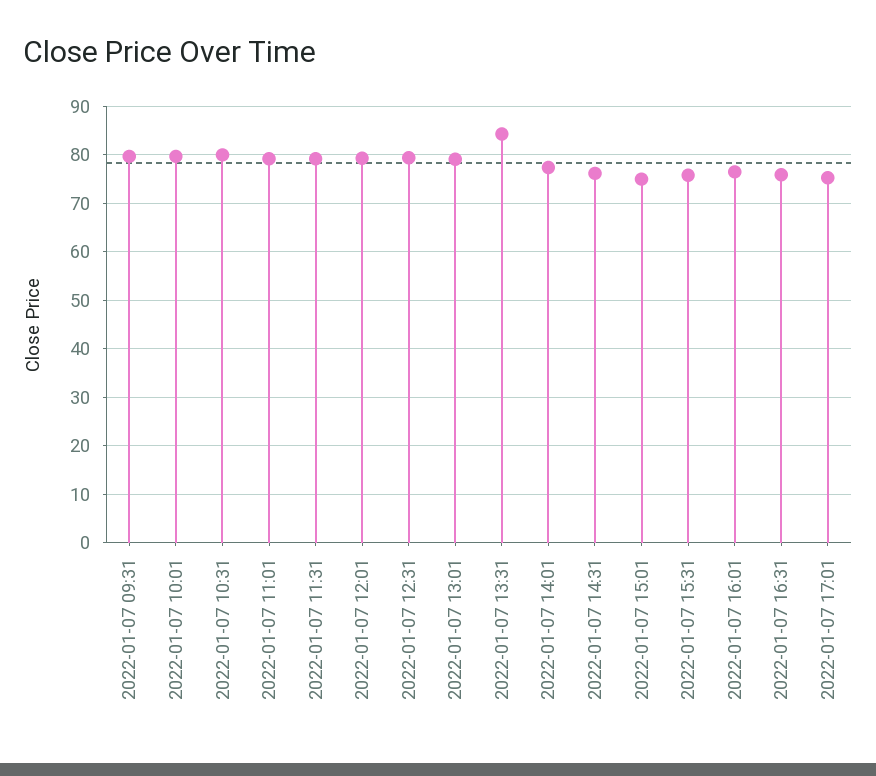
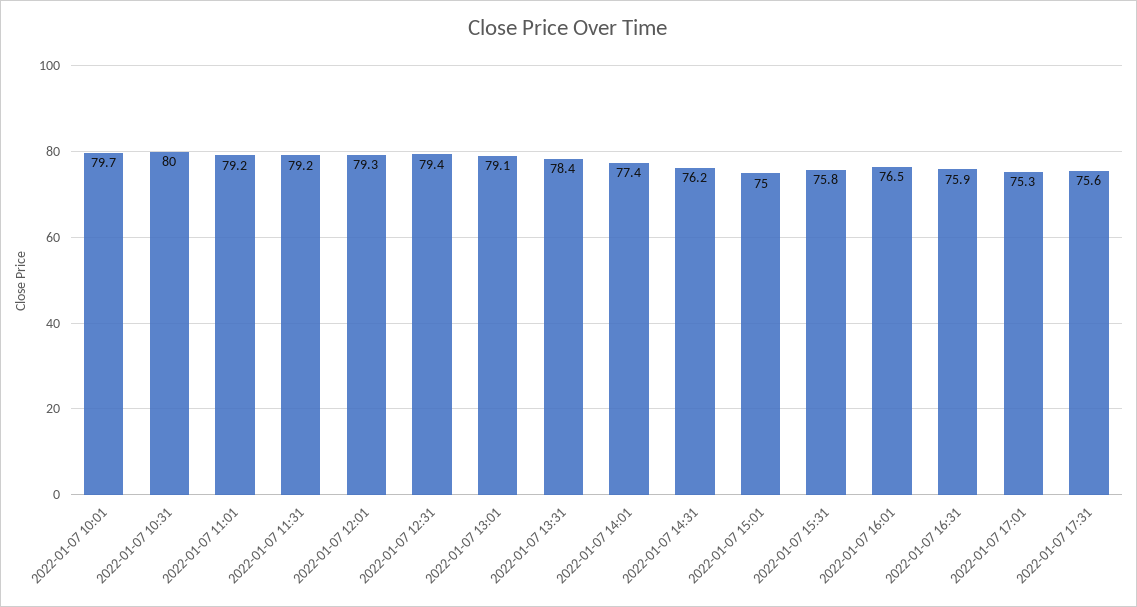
2022-01-07 09:31: 80 -> none
2022-01-07 13:31: 84 -> 78.4
2022-01-07 17:31: none -> 75.6

